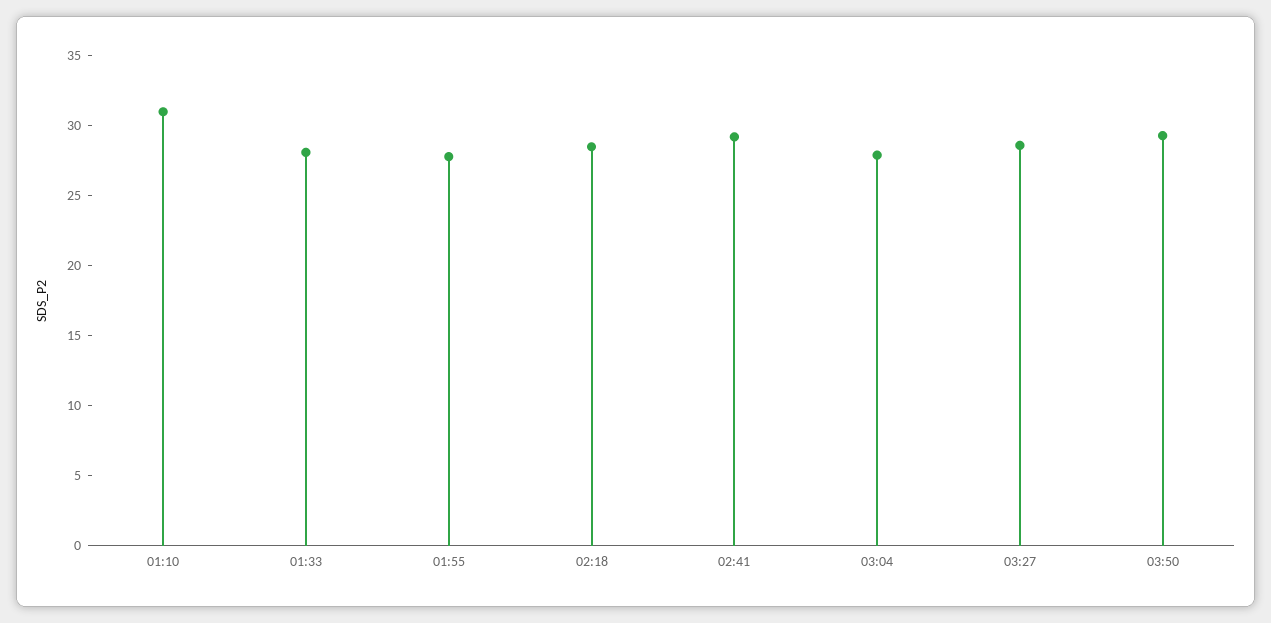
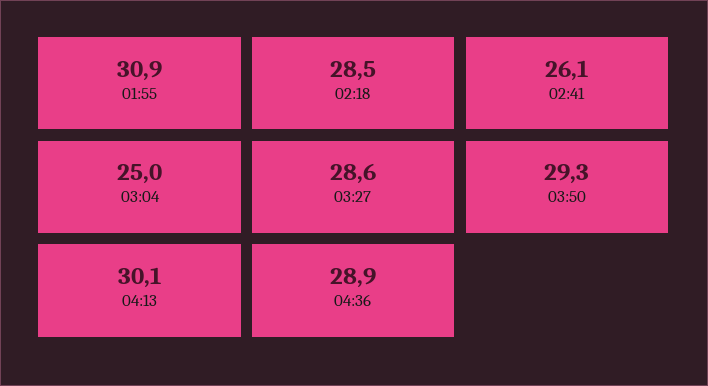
01:10: 31 -> none
01:33: 28 -> none
01:55: 28 -> 30.9
02:41: 29 -> 26.1
03:04: 28 -> 25
04:13: none -> 30.1
04:36: none -> 28.9

